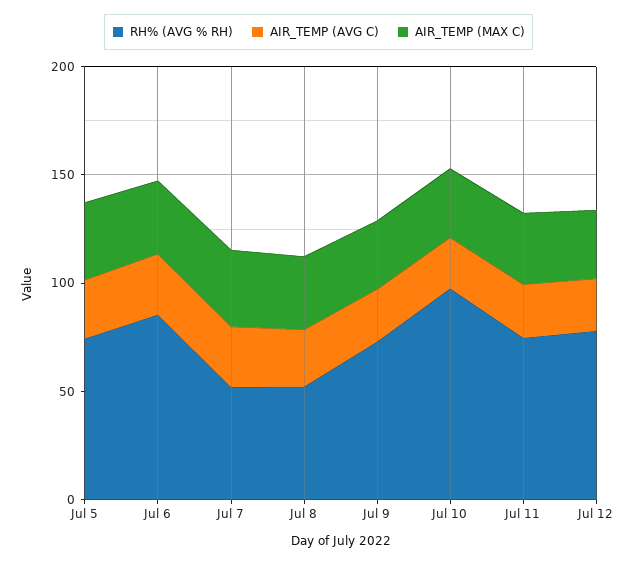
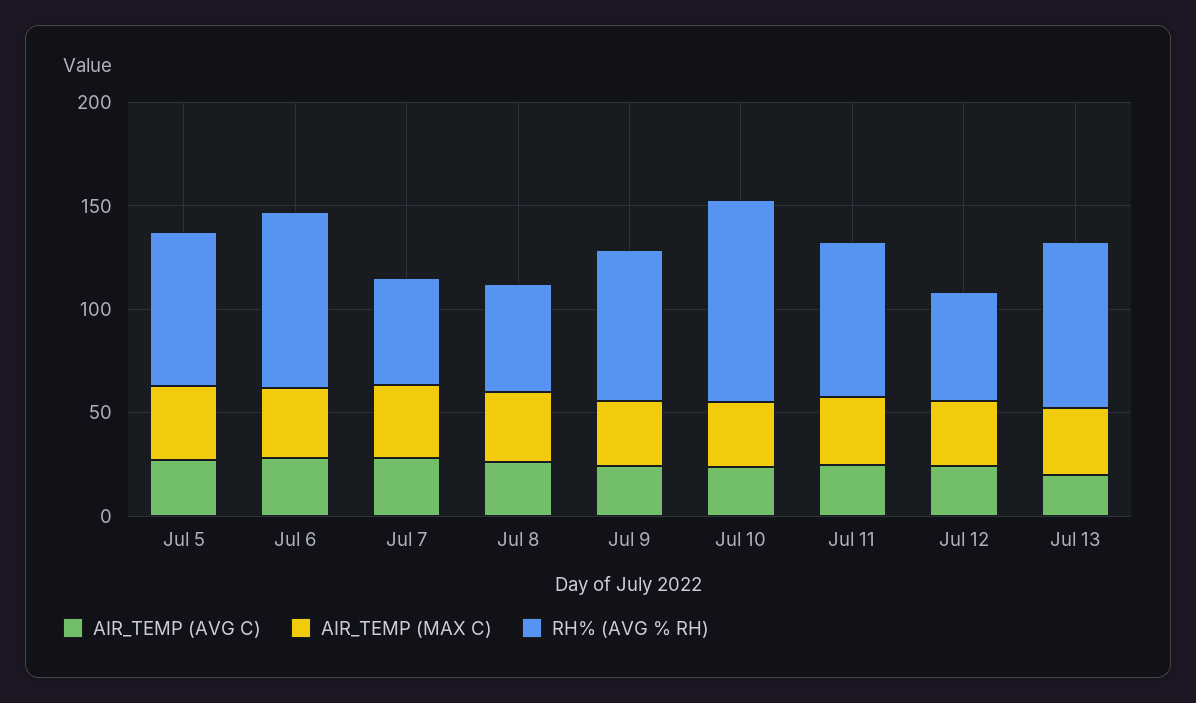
RH% (AVG % RH), Jul 12: 80 -> 50
AIR_TEMP (AVG C), Jul 13: none -> 20
AIR_TEMP (MAX C), Jul 13: none -> 30
RH% (AVG % RH), Jul 13: none -> 80

